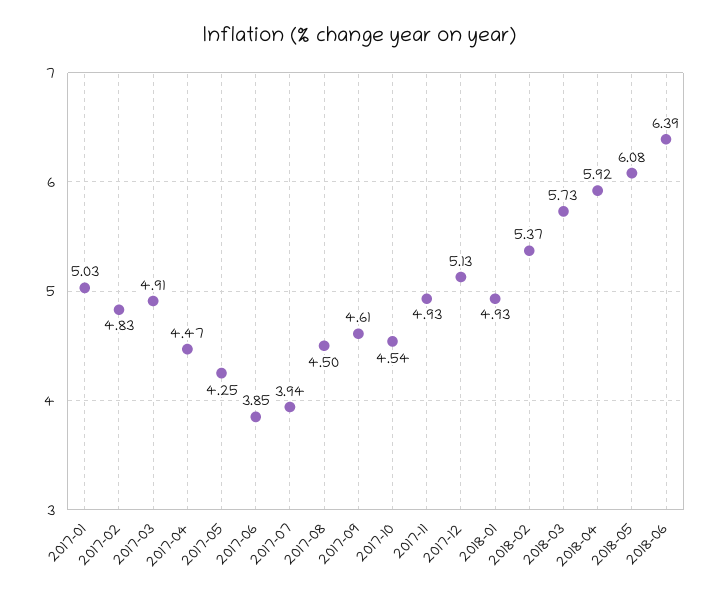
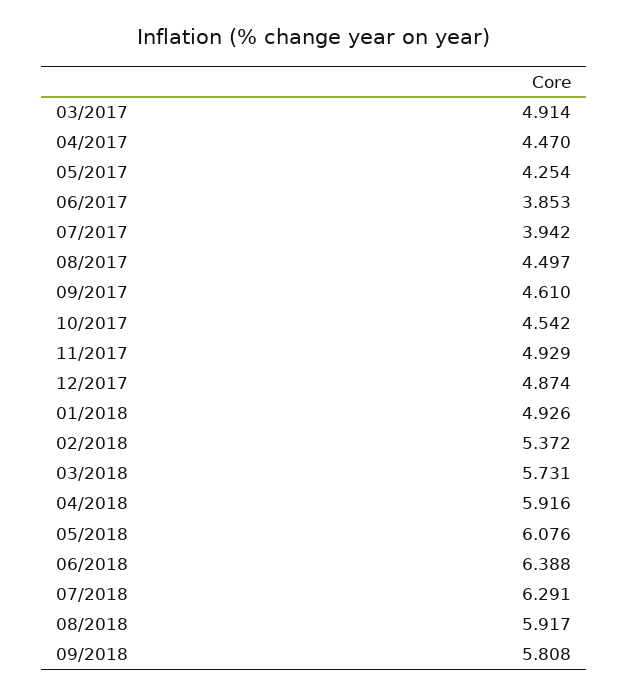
2017-01: 5.03 -> none
2017-02: 4.83 -> none
2017-12: 5.13 -> 4.874
07/2018: none -> 6.291
08/2018: none -> 5.917
09/2018: none -> 5.808

